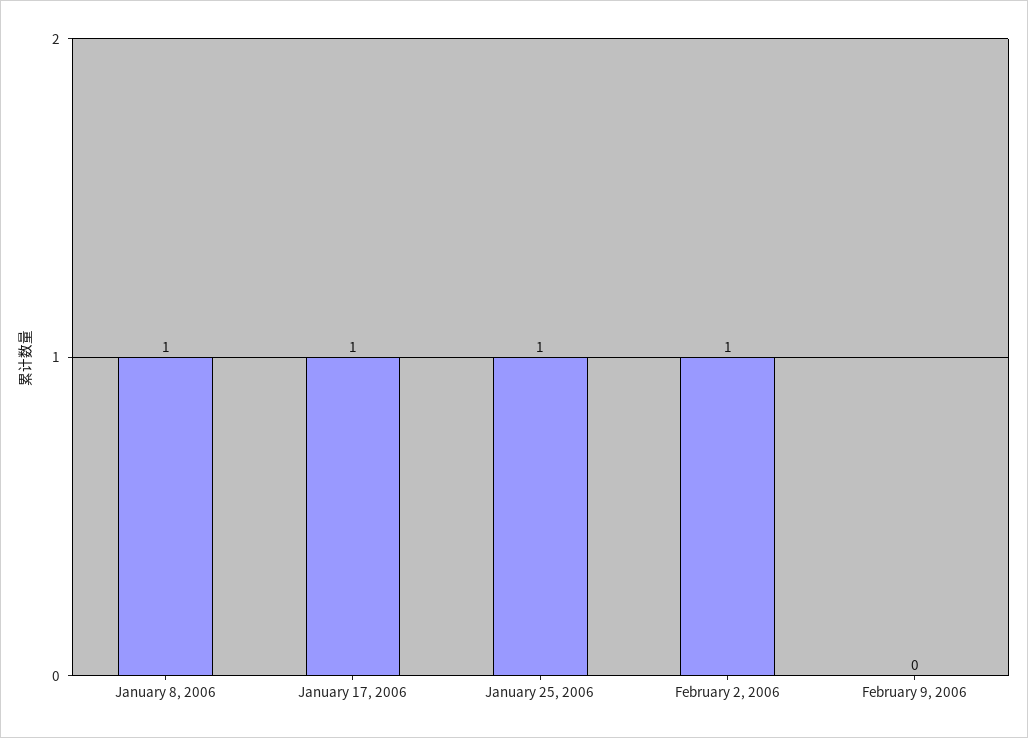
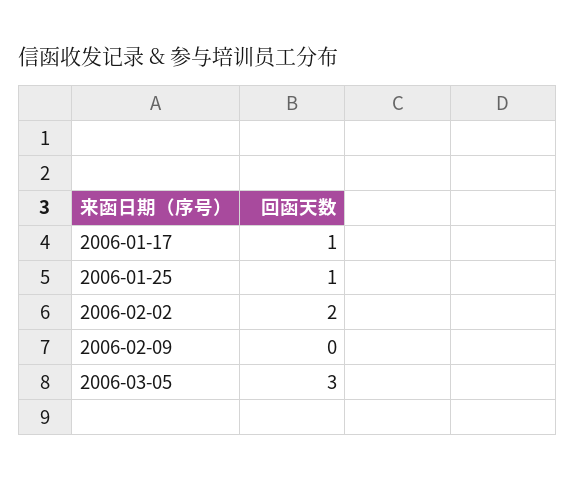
January 8, 2006: 1 -> none
February 2, 2006: 1 -> 2
2006-03-05: none -> 3

